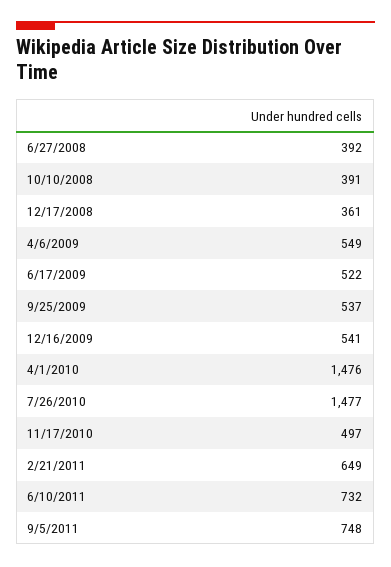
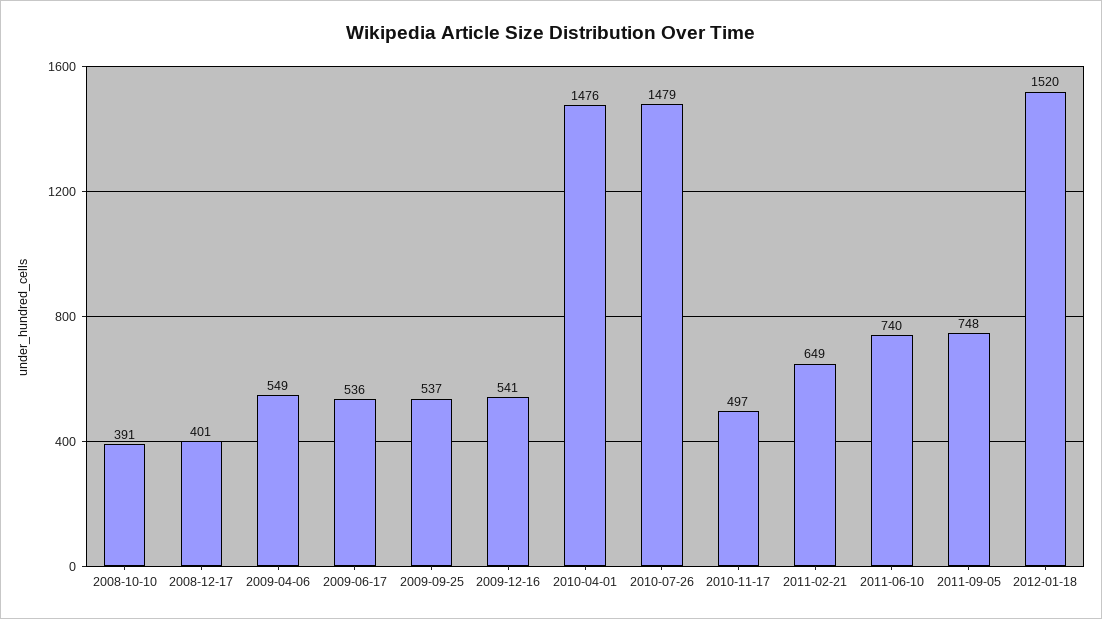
6/27/2008: 392 -> none
12/17/2008: 361 -> 401
6/17/2009: 522 -> 536
7/26/2010: 1477 -> 1479
6/10/2011: 732 -> 740
2012-01-18: none -> 1520

